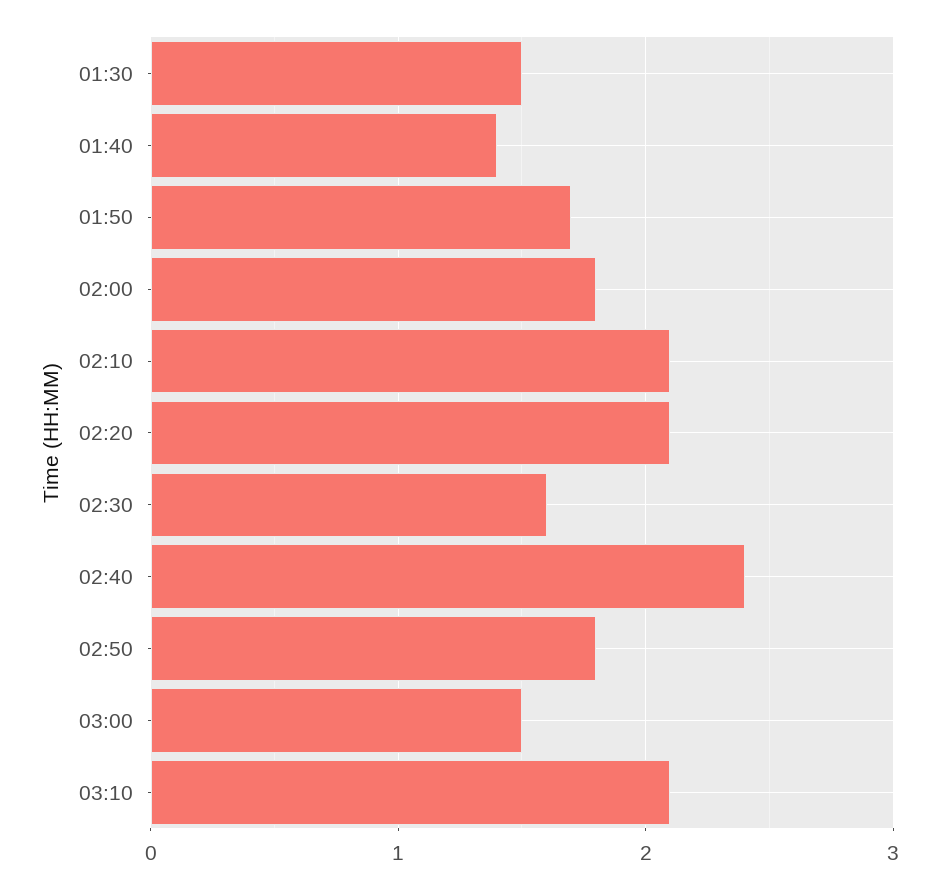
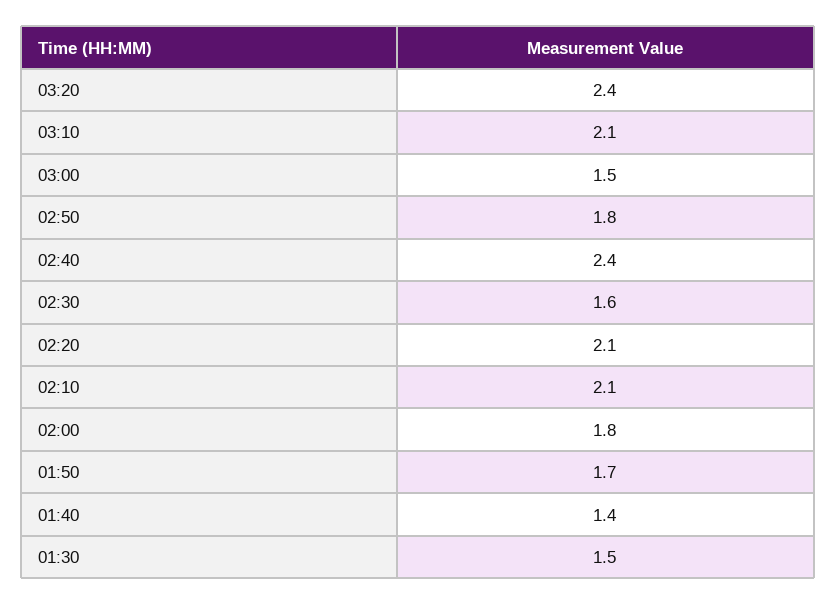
03:20: none -> 2.4

